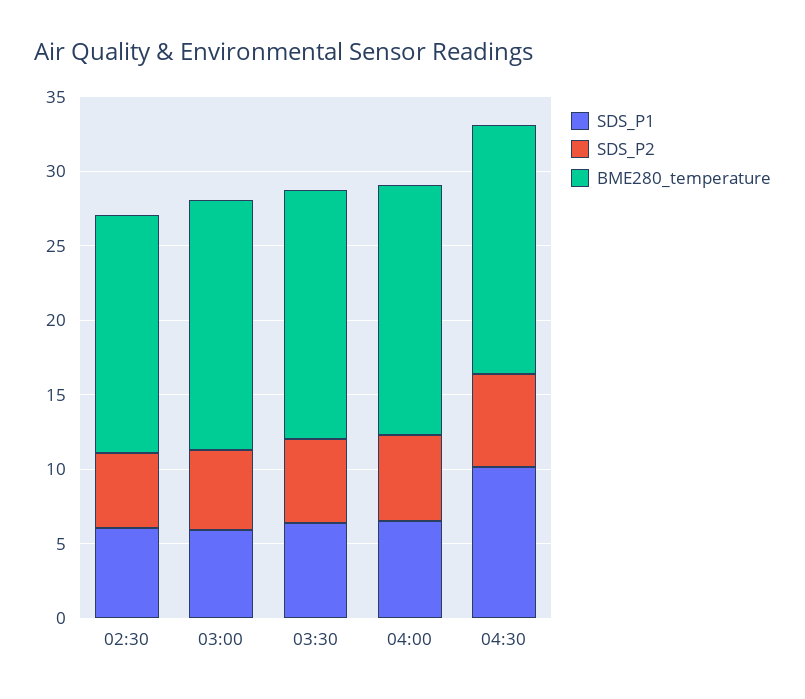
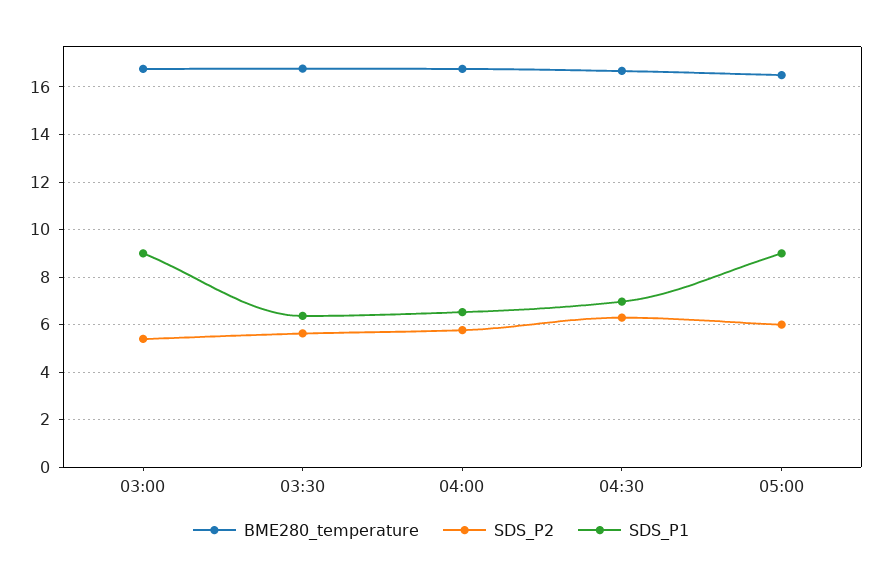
SDS_P1, 02:30: 6 -> none
SDS_P2, 02:30: 5 -> none
BME280_temperature, 02:30: 16 -> none
SDS_P1, 03:00: 6 -> 9
SDS_P1, 04:30: 10 -> 7
BME280_temperature, 05:00: none -> 16.5
SDS_P2, 05:00: none -> 6
SDS_P1, 05:00: none -> 9

